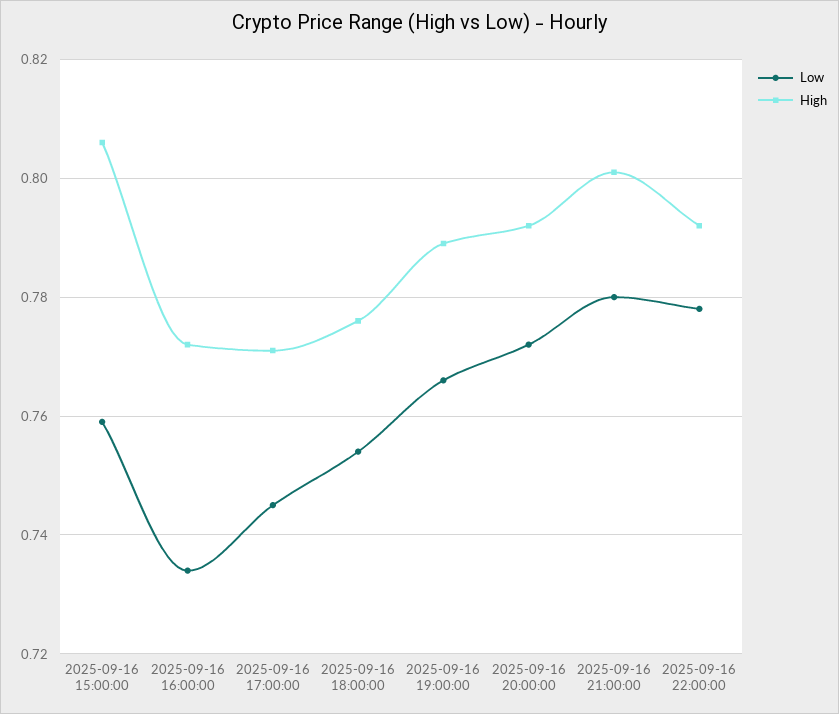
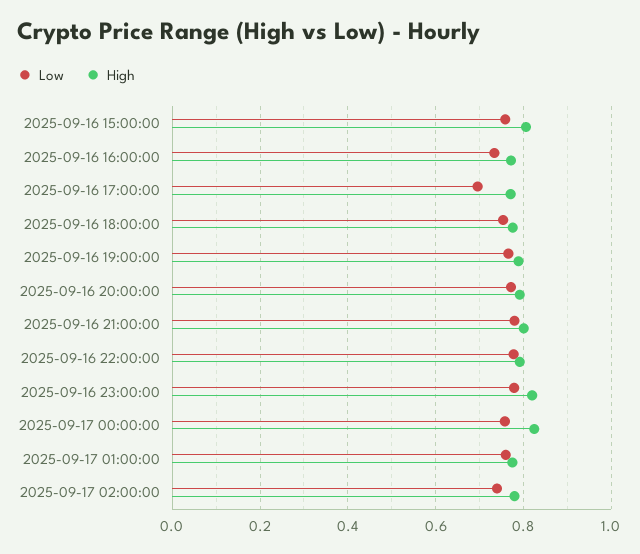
Low, 2025-09-16 17:00:00: 0.745 -> 0.7
Low, 2025-09-16 23:00:00: none -> 0.78
High, 2025-09-16 23:00:00: none -> 0.82
Low, 2025-09-17 00:00:00: none -> 0.76
High, 2025-09-17 00:00:00: none -> 0.82
Low, 2025-09-17 01:00:00: none -> 0.76
High, 2025-09-17 01:00:00: none -> 0.78
Low, 2025-09-17 02:00:00: none -> 0.74
High, 2025-09-17 02:00:00: none -> 0.78

